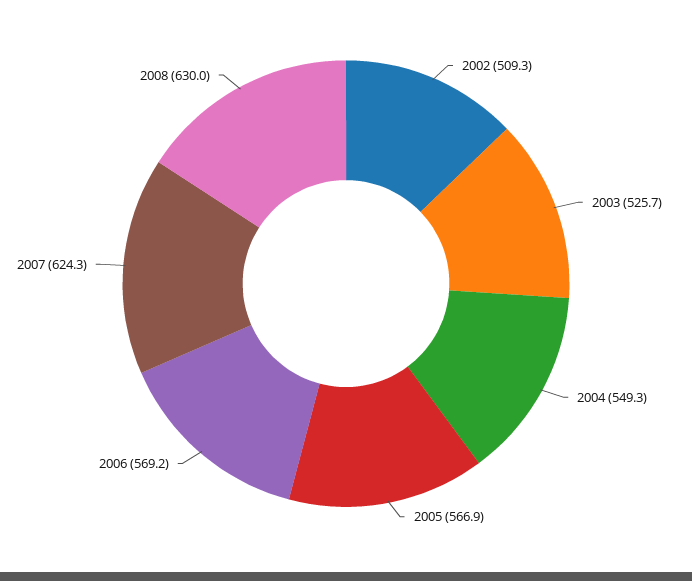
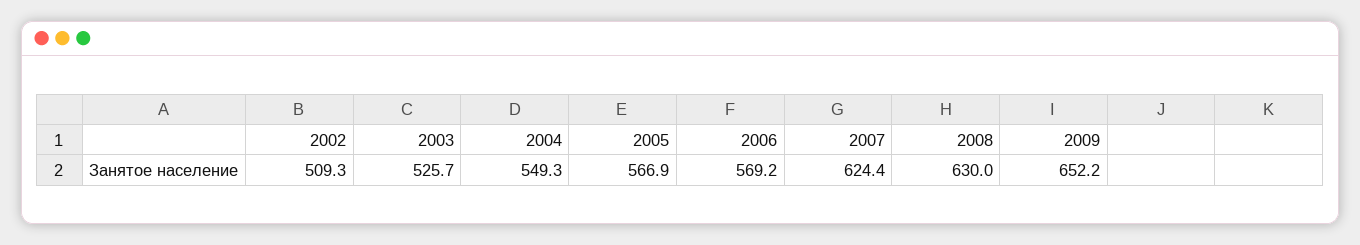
2007: 624.3 -> 624.4
2009: none -> 652.2

